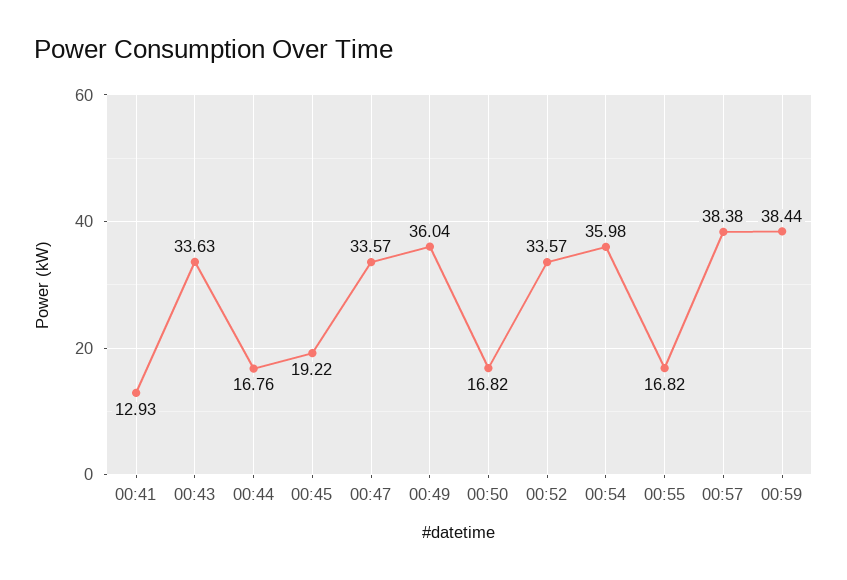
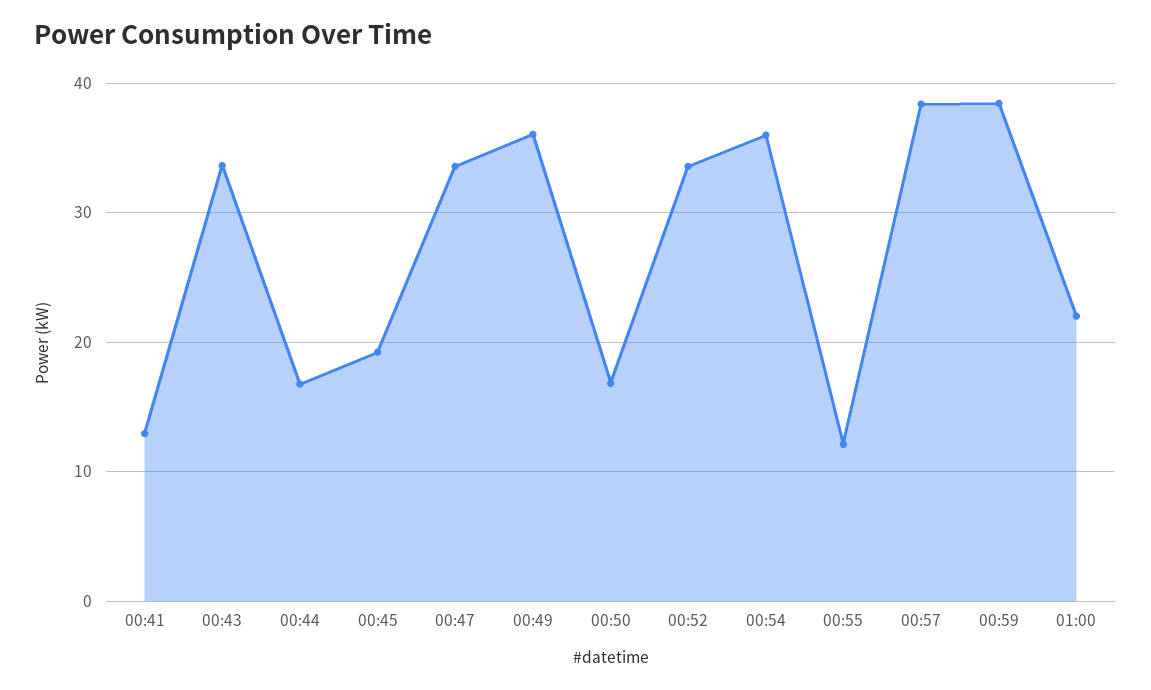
00:55: 16.82 -> 12
01:00: none -> 22

